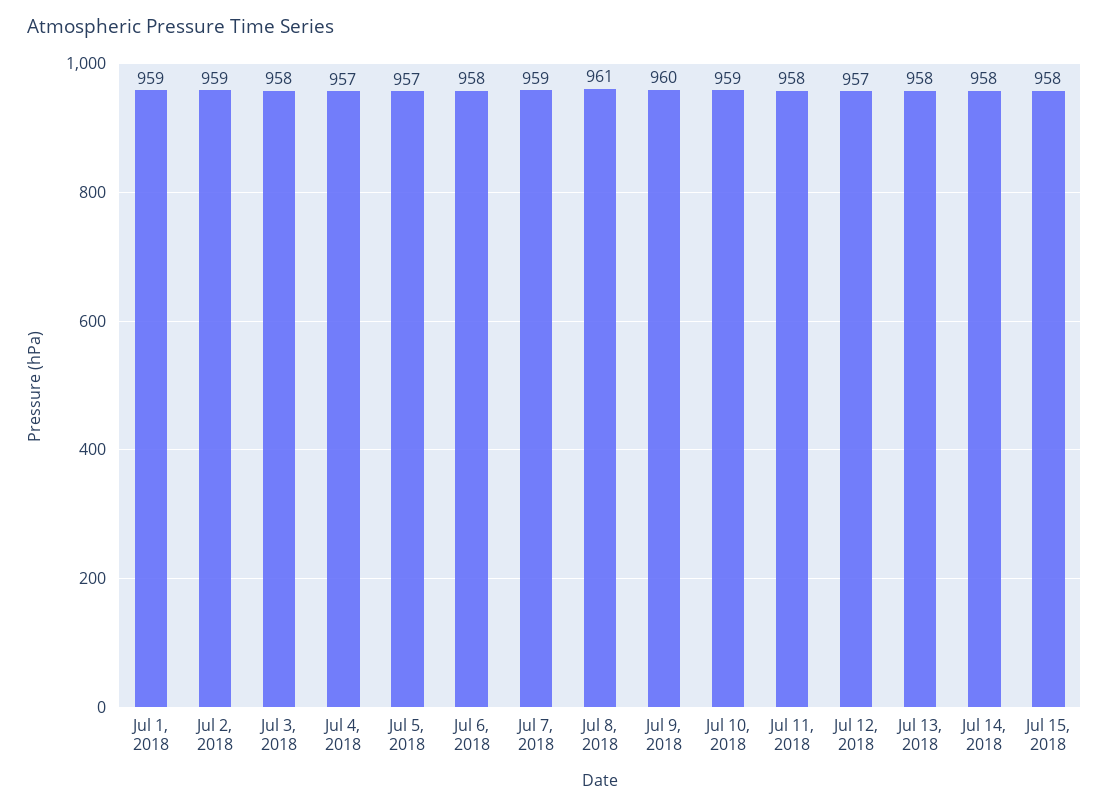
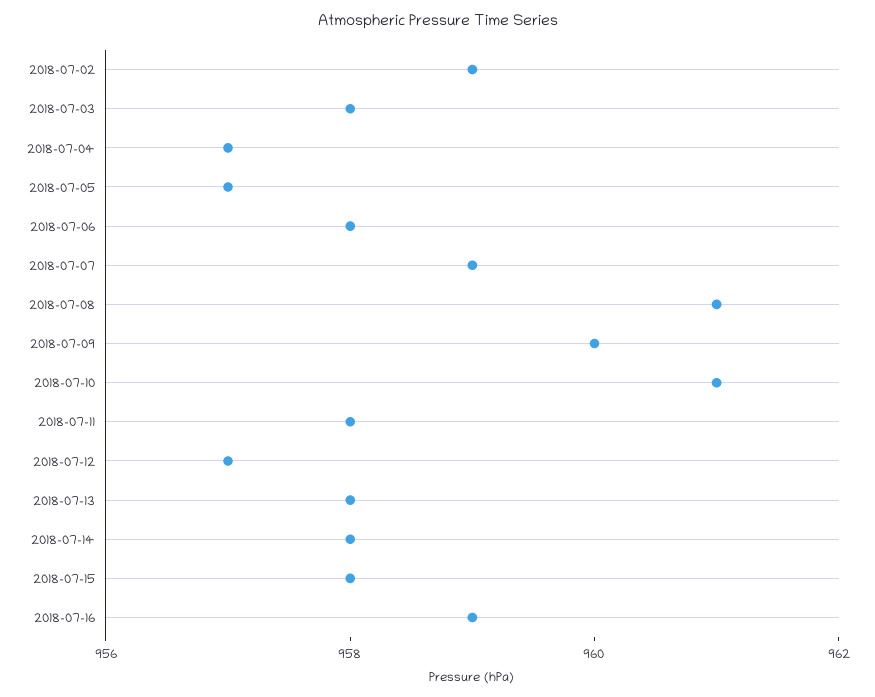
Jul 1, 2018: 959 -> none
Jul 10, 2018: 959 -> 961
2018-07-16: none -> 959

